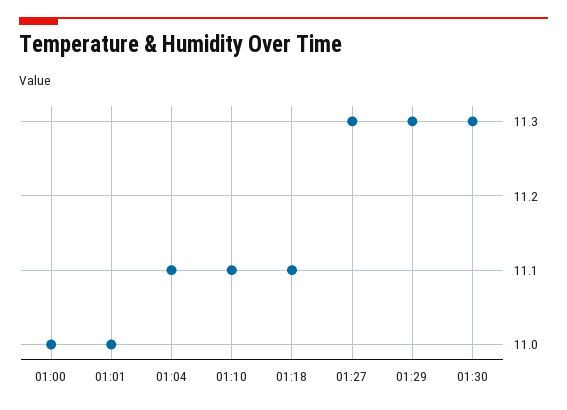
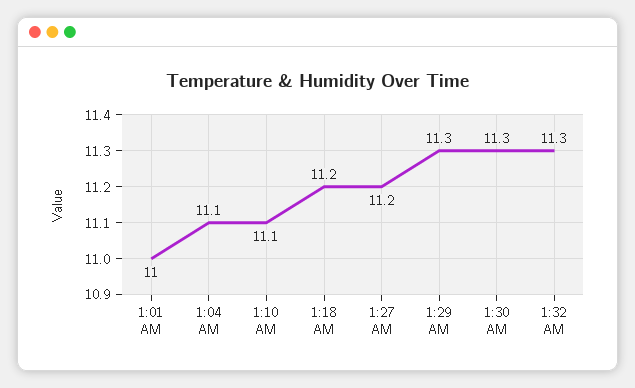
01:00: 11 -> none
01:18: 11.1 -> 11.2
01:27: 11.3 -> 11.2
1:32 AM: none -> 11.3

